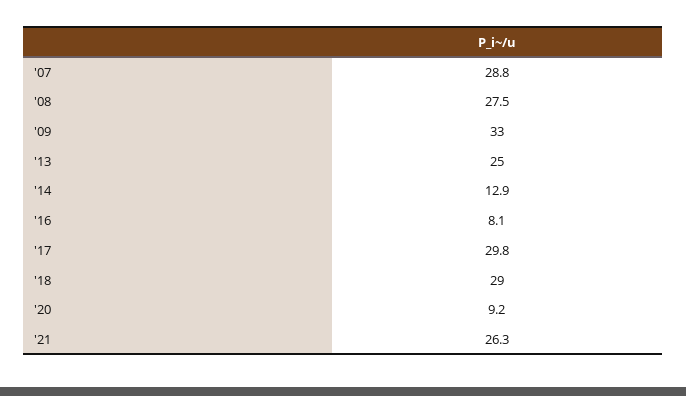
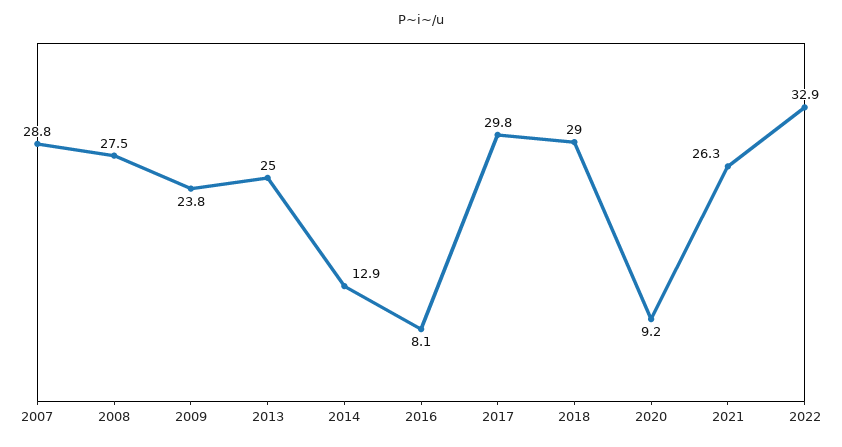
'09: 33 -> 23.8
2022: none -> 32.9

